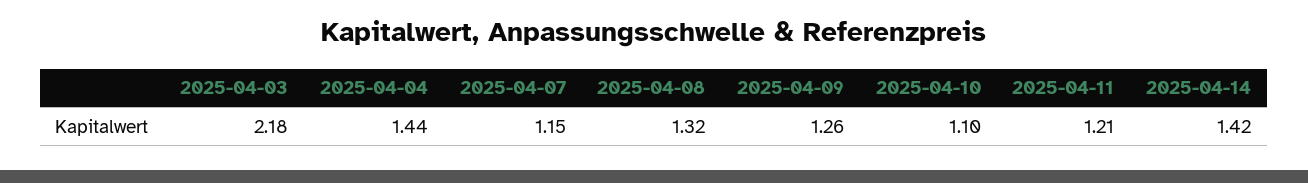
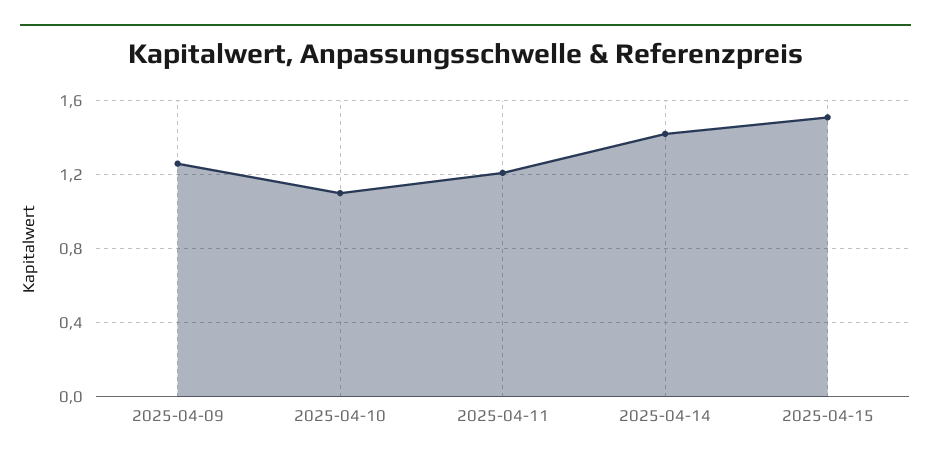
2025-04-03: 2.18 -> none
2025-04-04: 1.44 -> none
2025-04-07: 1.15 -> none
2025-04-08: 1.32 -> none
2025-04-15: none -> 1.5

